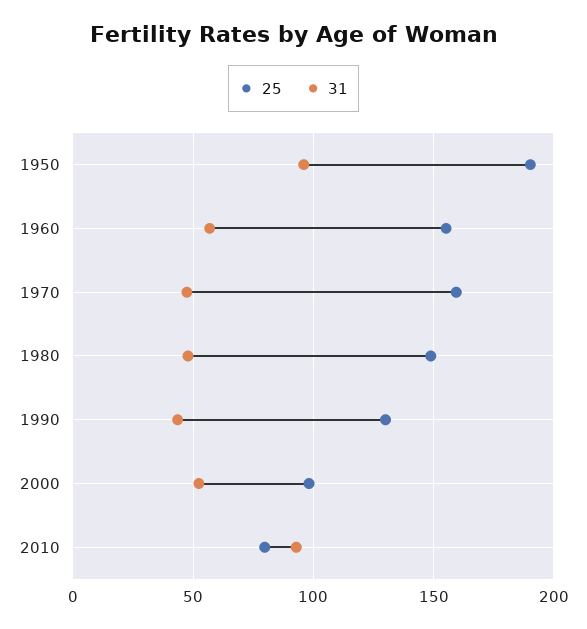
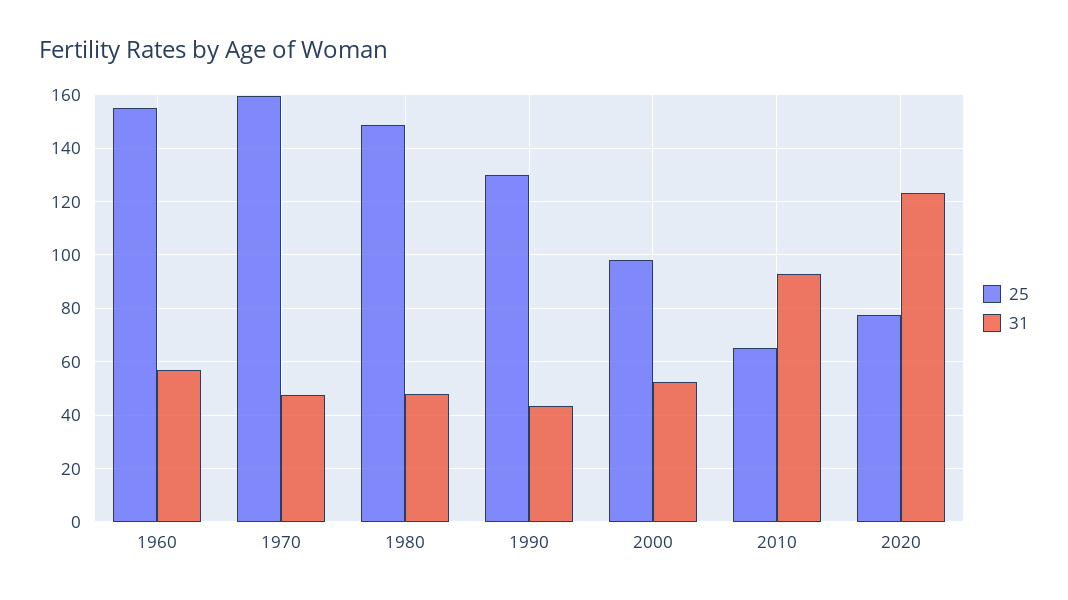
25, 1950: 190 -> none
31, 1950: 95 -> none
25, 2010: 80 -> 65
25, 2020: none -> 77.5
31, 2020: none -> 122.5

